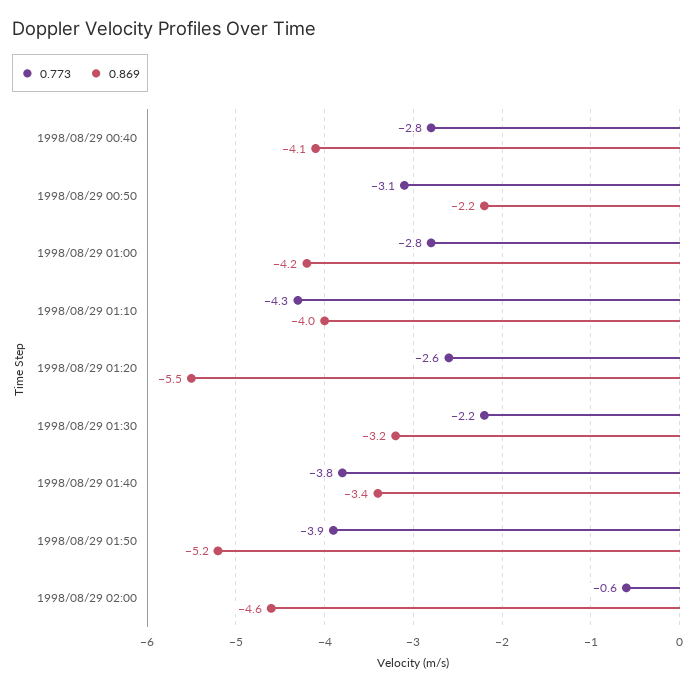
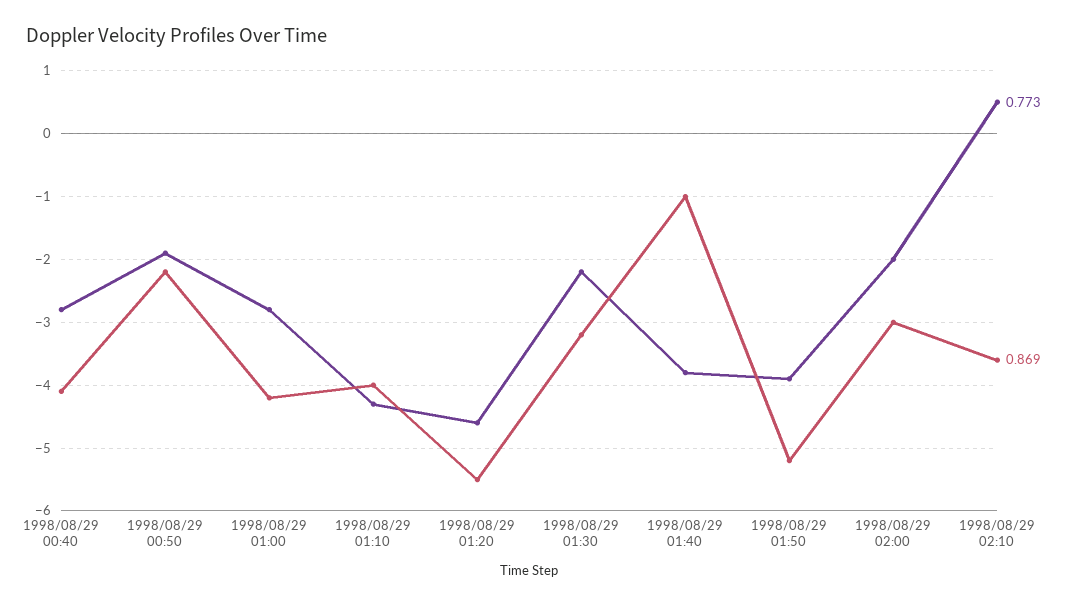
0.773, 1998/08/29 00:50: -3.1 -> -1.9
0.773, 1998/08/29 01:20: -2.6 -> -4.6
0.869, 1998/08/29 01:40: -3.4 -> -1
0.773, 1998/08/29 02:00: -0.6 -> -2
0.869, 1998/08/29 02:00: -4.6 -> -3
0.773, 1998/08/29 02:10: none -> 0.5
0.869, 1998/08/29 02:10: none -> -3.6

